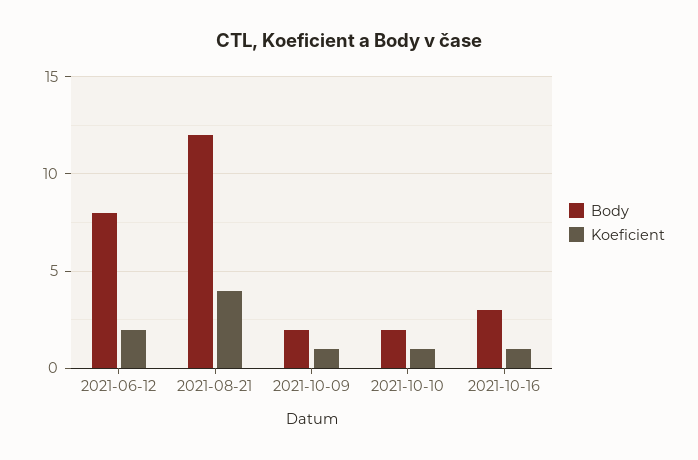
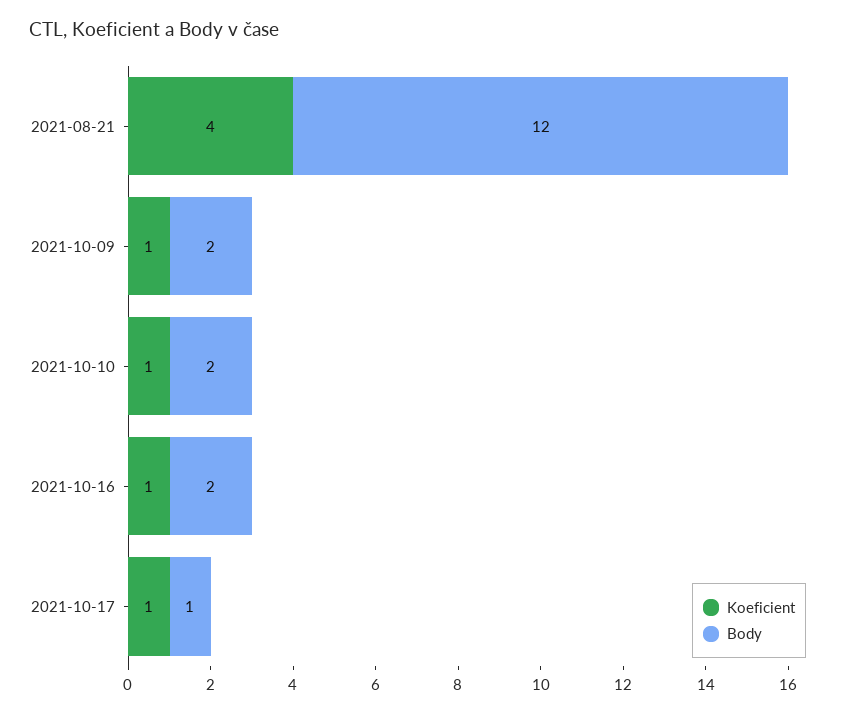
Body, 2021-06-12: 8 -> none
Koeficient, 2021-06-12: 2 -> none
Body, 2021-10-16: 3 -> 2
Koeficient, 2021-10-17: none -> 1
Body, 2021-10-17: none -> 1

